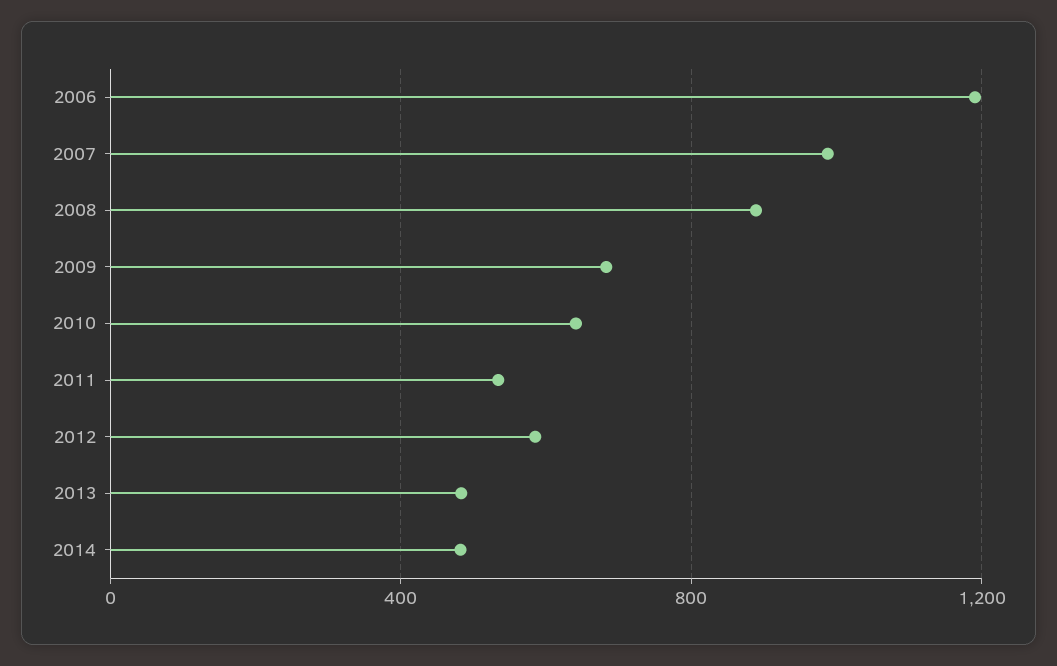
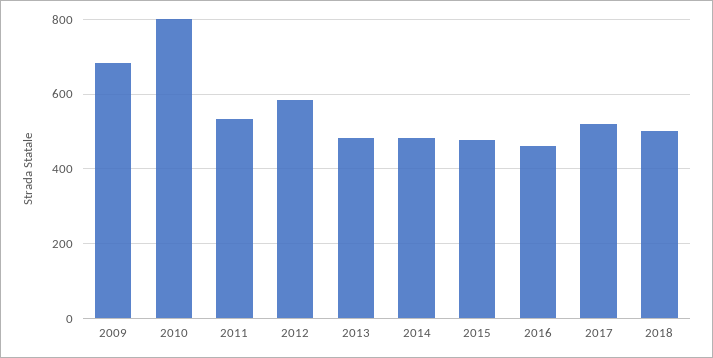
2006: 1200 -> none
2007: 1000 -> none
2008: 900 -> none
2010: 650 -> 800
2015: none -> 480
2016: none -> 460
2017: none -> 520
2018: none -> 500

